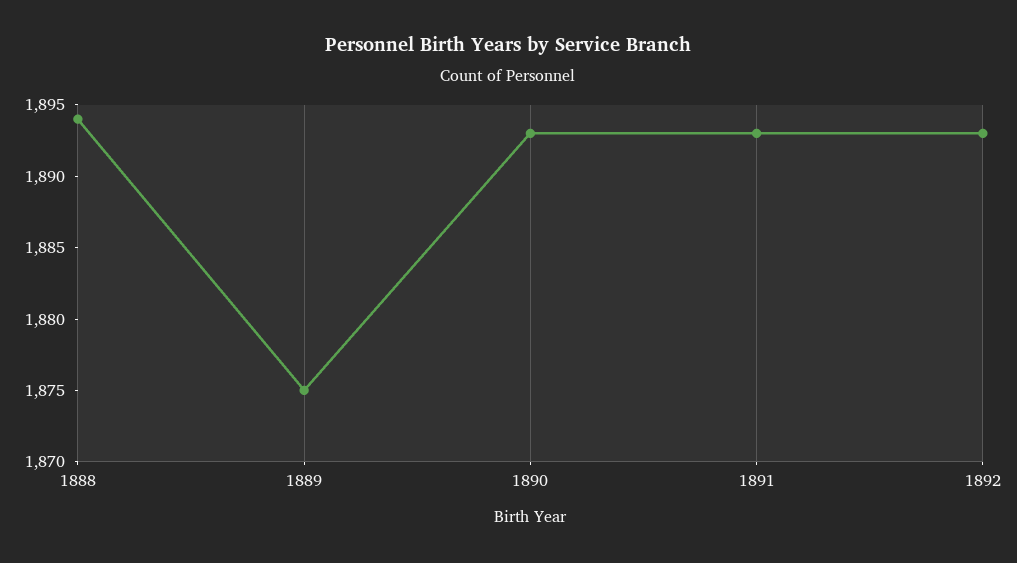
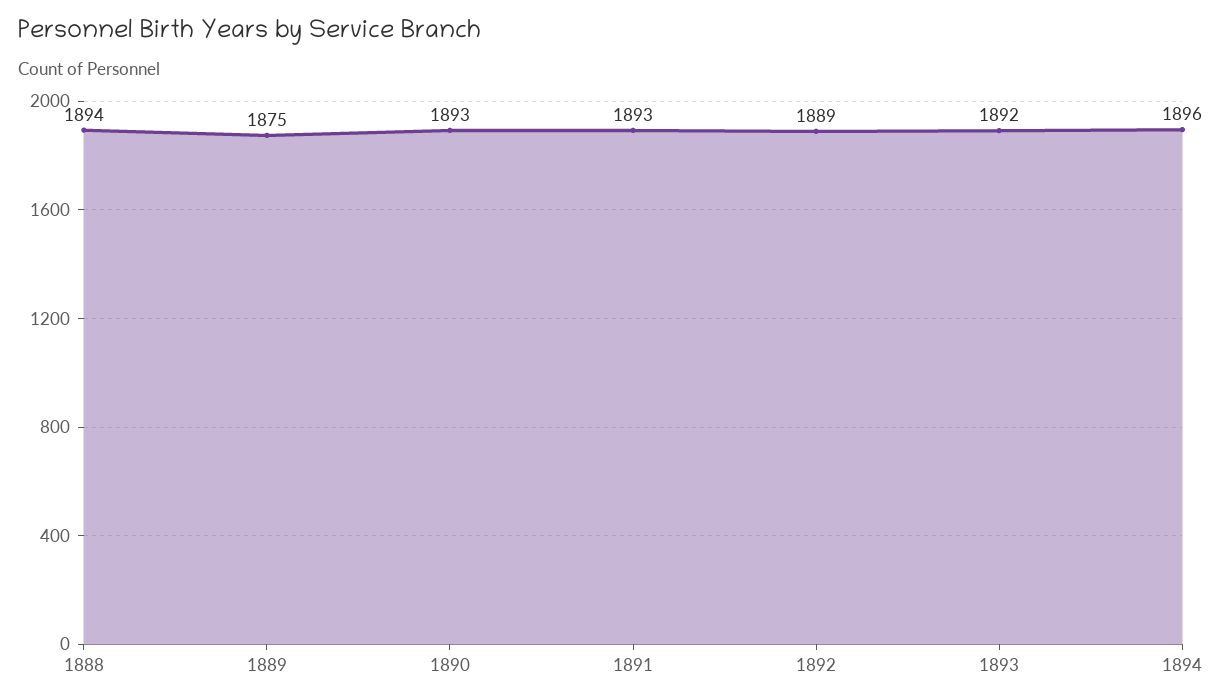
1892: 1893 -> 1889
1893: none -> 1892
1894: none -> 1896

